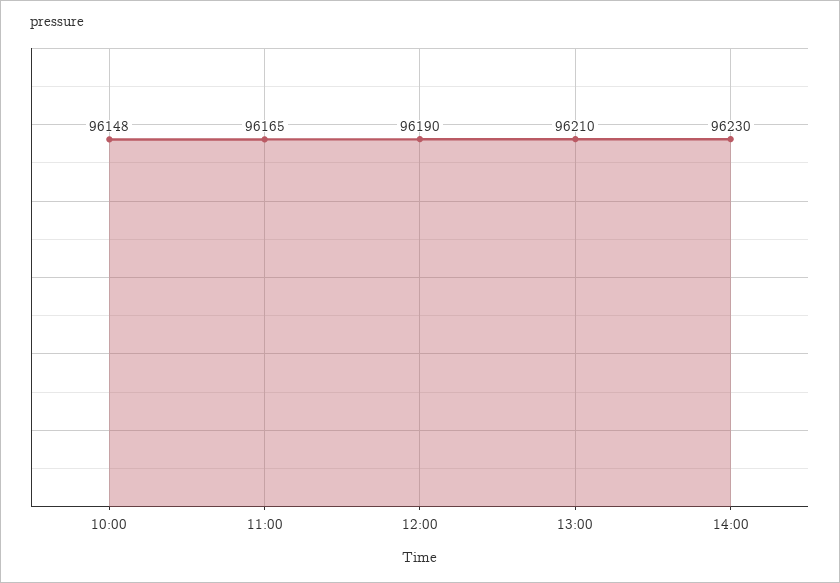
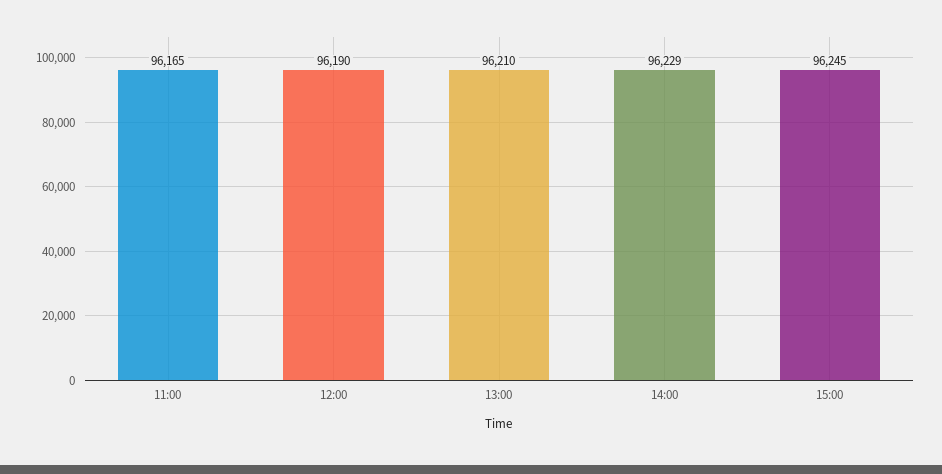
10:00: 96148 -> none
14:00: 96230 -> 96229
15:00: none -> 96245

